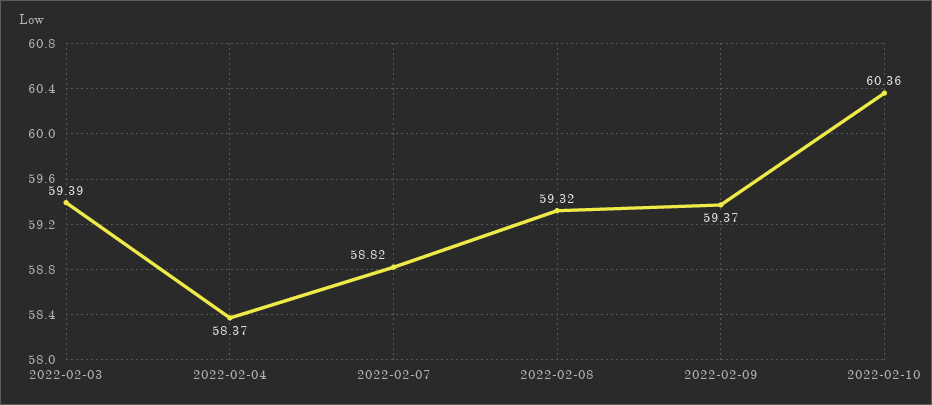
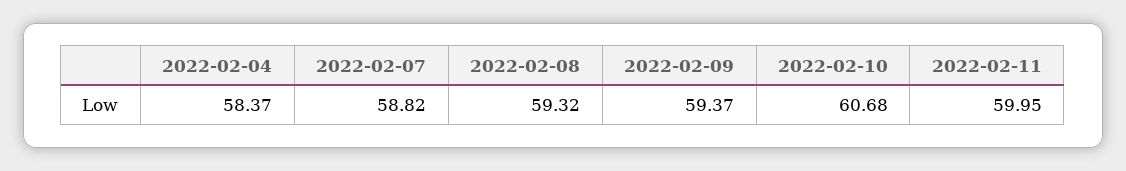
2022-02-03: 59.39 -> none
2022-02-10: 60.36 -> 60.68
2022-02-11: none -> 59.95

